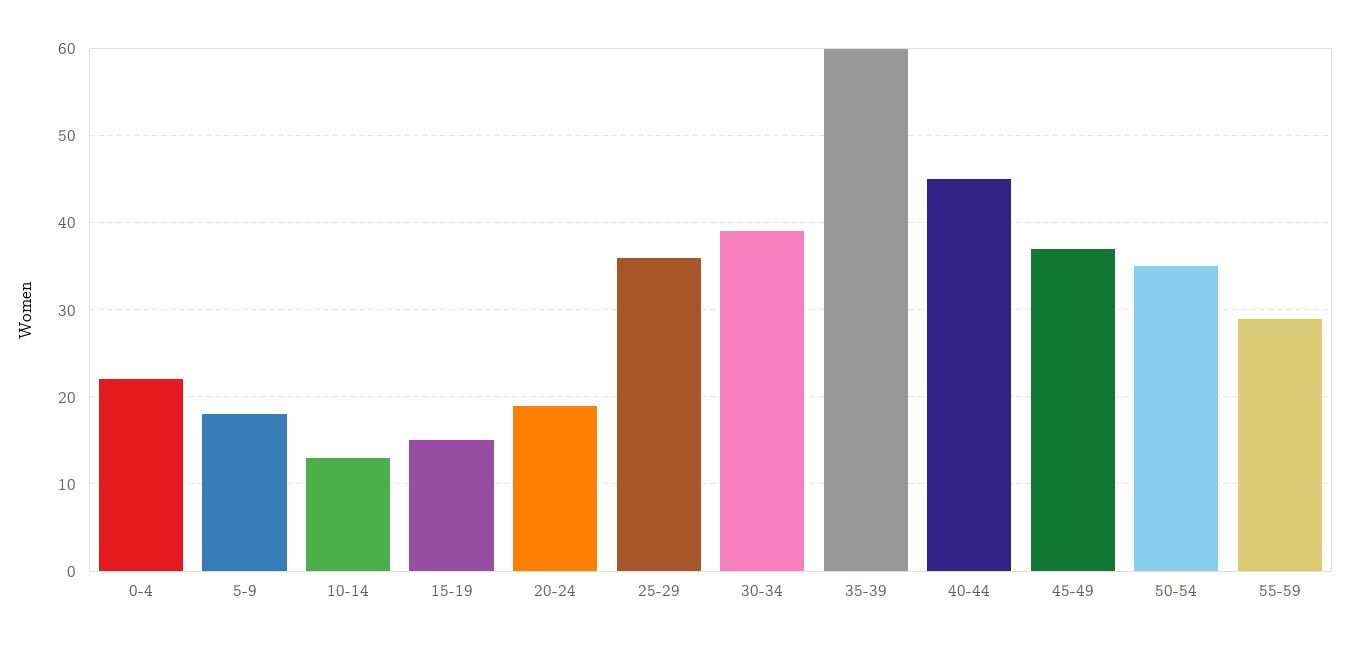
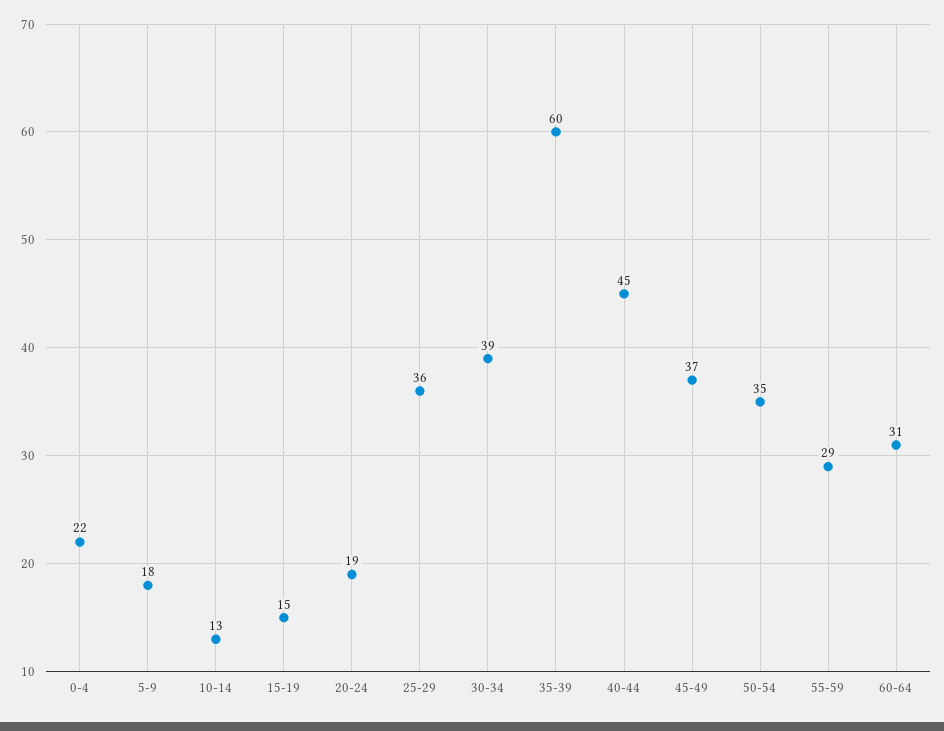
60-64: none -> 31

